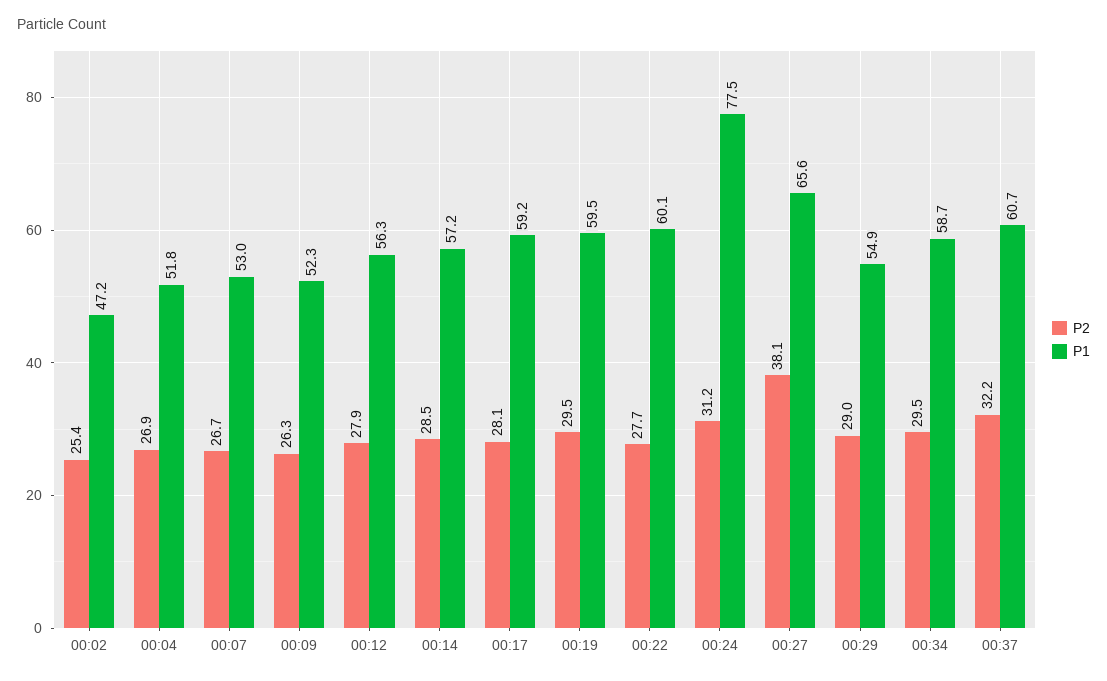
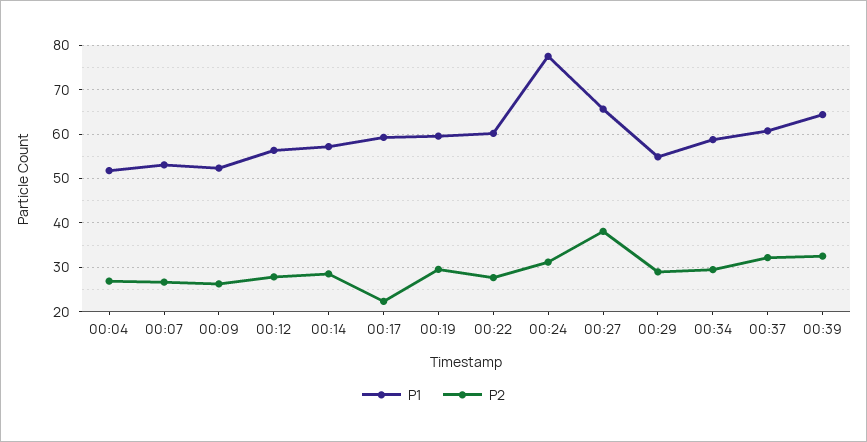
P2, 00:02: 25.4 -> none
P1, 00:02: 47.2 -> none
P2, 00:17: 28.1 -> 22
P1, 00:39: none -> 64
P2, 00:39: none -> 32

